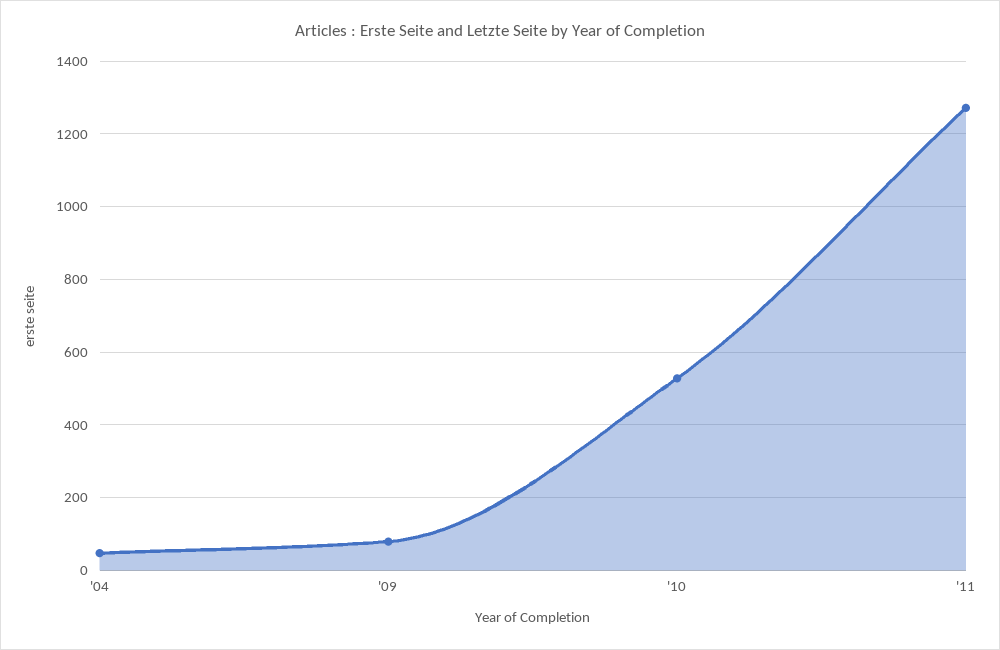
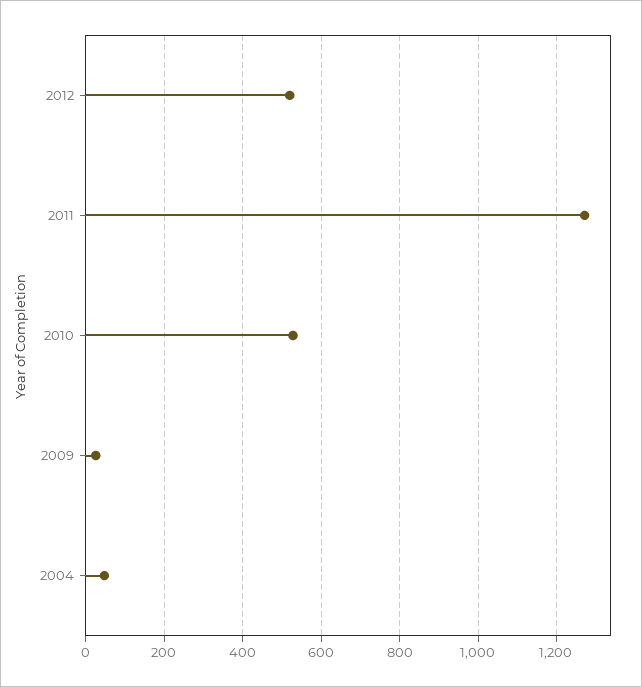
'09: 80 -> 20
2012: none -> 520

